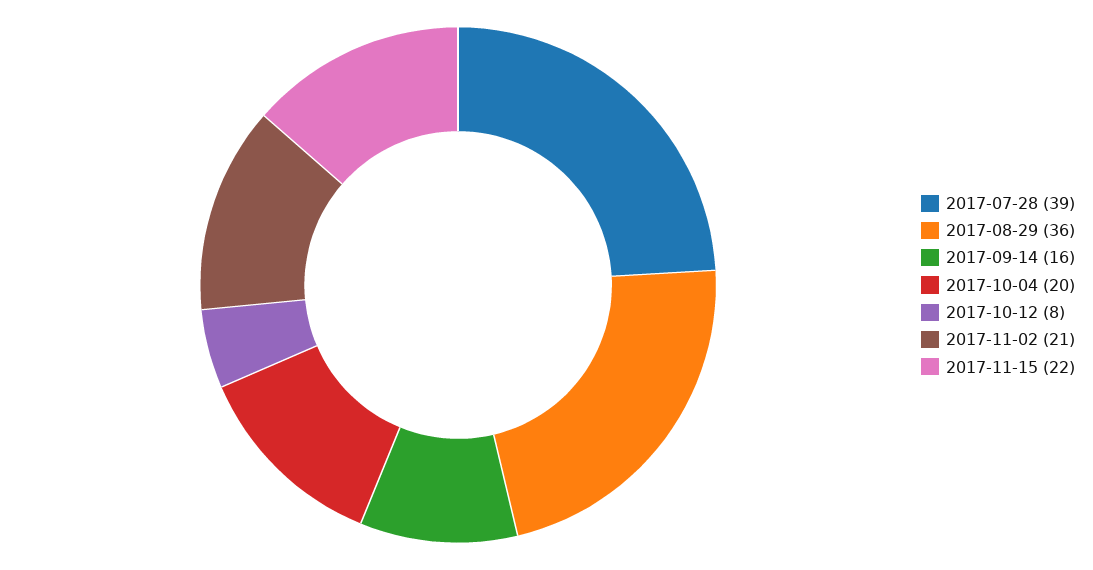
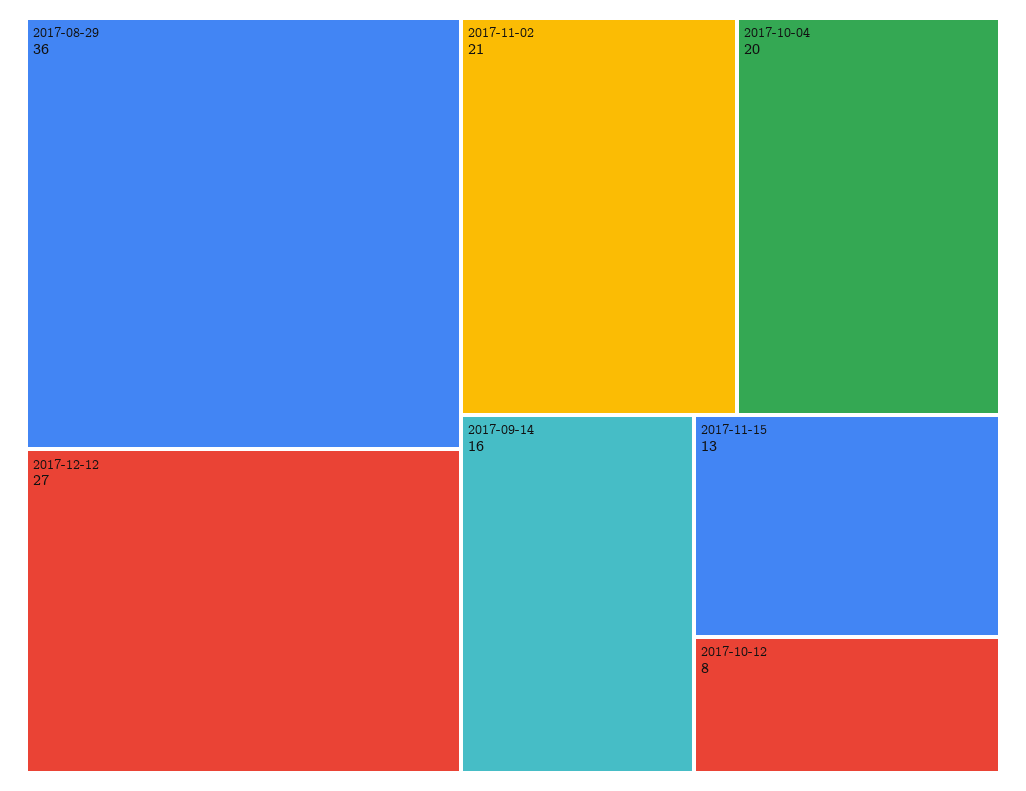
2017-07-28: 39 -> none
2017-11-15: 22 -> 13
2017-12-12: none -> 27

